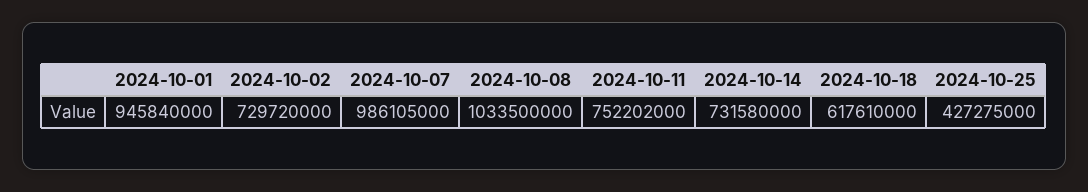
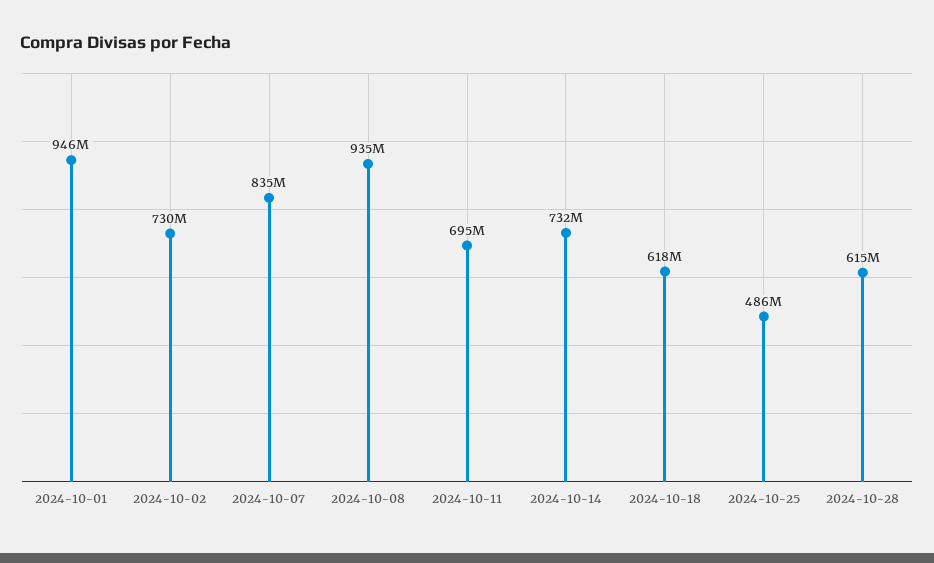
2024-10-07: 986105000 -> 835000000
2024-10-08: 1033500000 -> 935000000
2024-10-11: 752202000 -> 695000000
2024-10-25: 427275000 -> 486000000
2024-10-28: none -> 615000000

